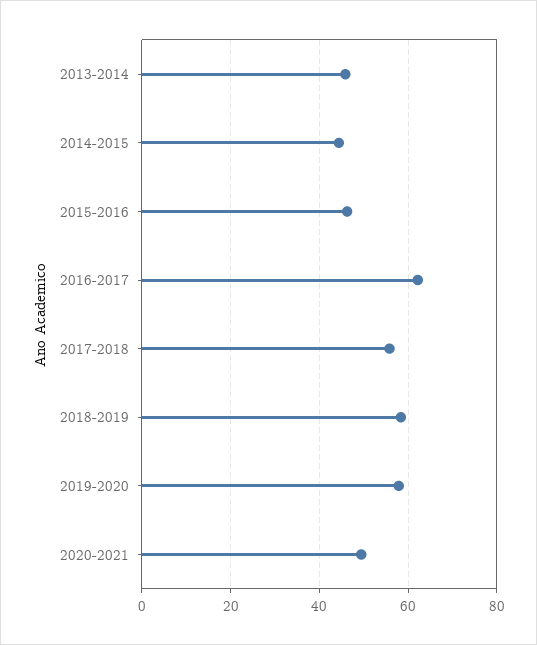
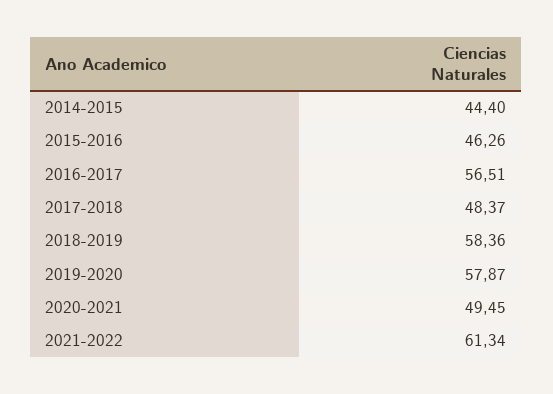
2013-2014: 46 -> none
2016-2017: 62 -> 56.51
2017-2018: 56 -> 48.37
2021-2022: none -> 61.34

